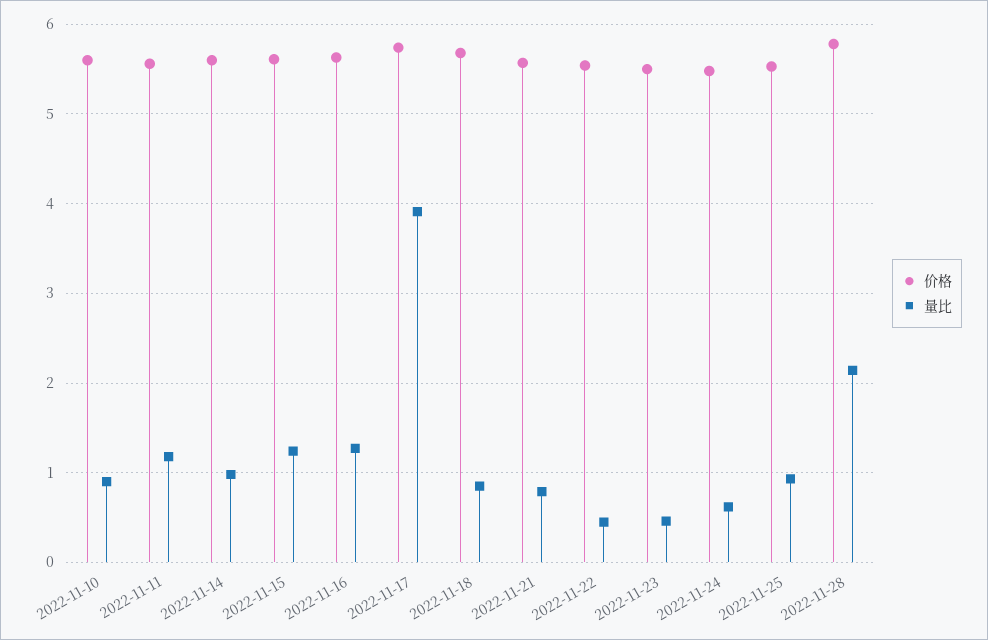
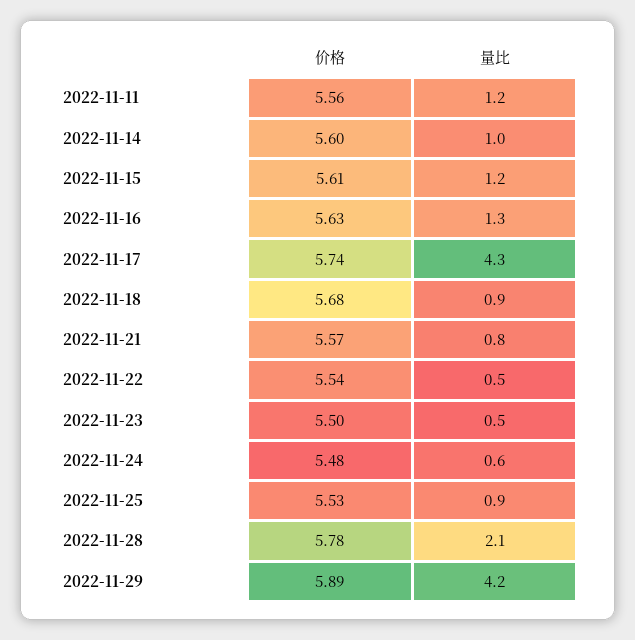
价格, 2022-11-10: 5.6 -> none
量比, 2022-11-10: 0.9 -> none
量比, 2022-11-17: 3.9 -> 4.3
价格, 2022-11-29: none -> 5.89
量比, 2022-11-29: none -> 4.2

